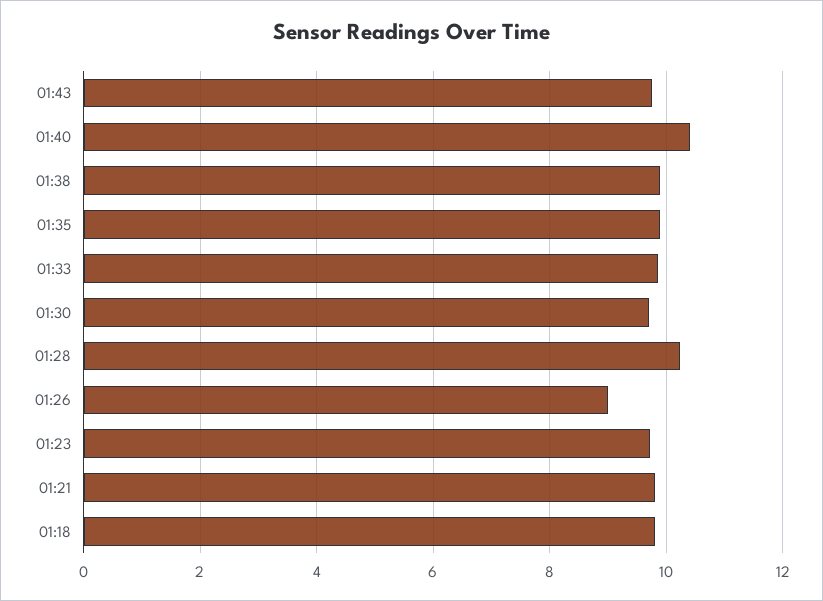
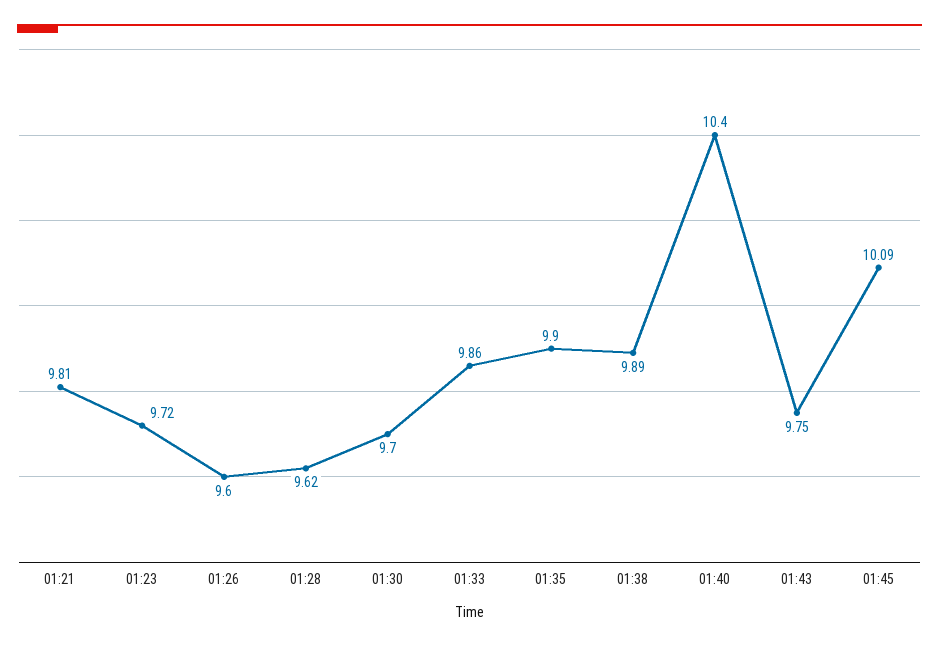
01:28: 10.2 -> 9.62
01:26: 9 -> 9.6
01:18: 9.8 -> none
01:45: none -> 10.09

